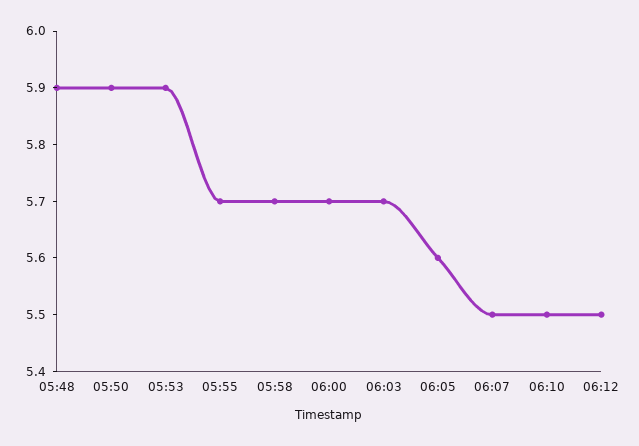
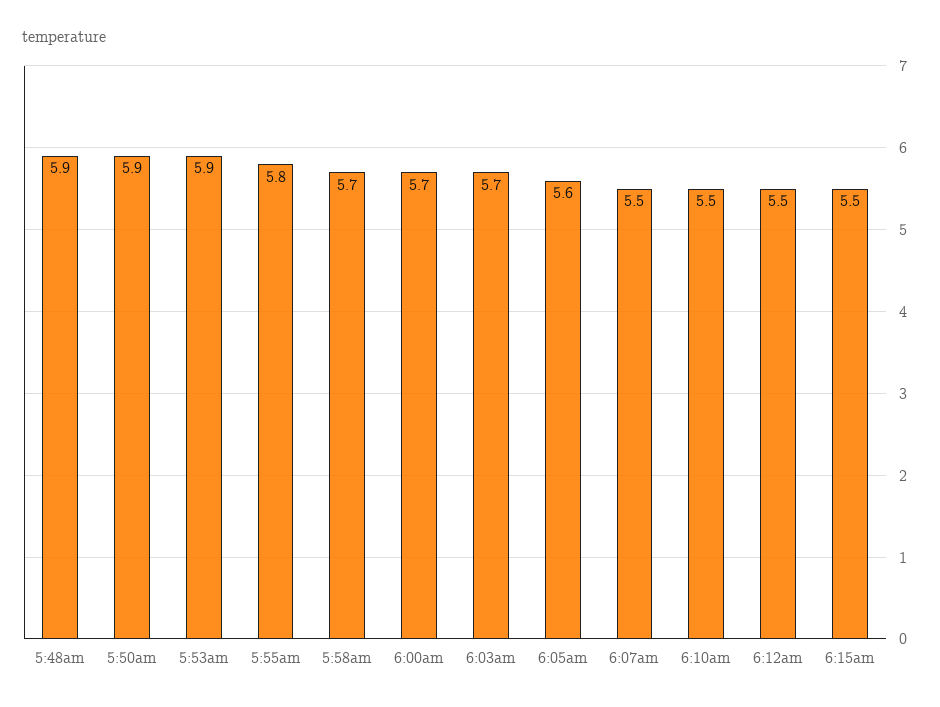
05:55: 5.7 -> 5.8
6:15am: none -> 5.5

